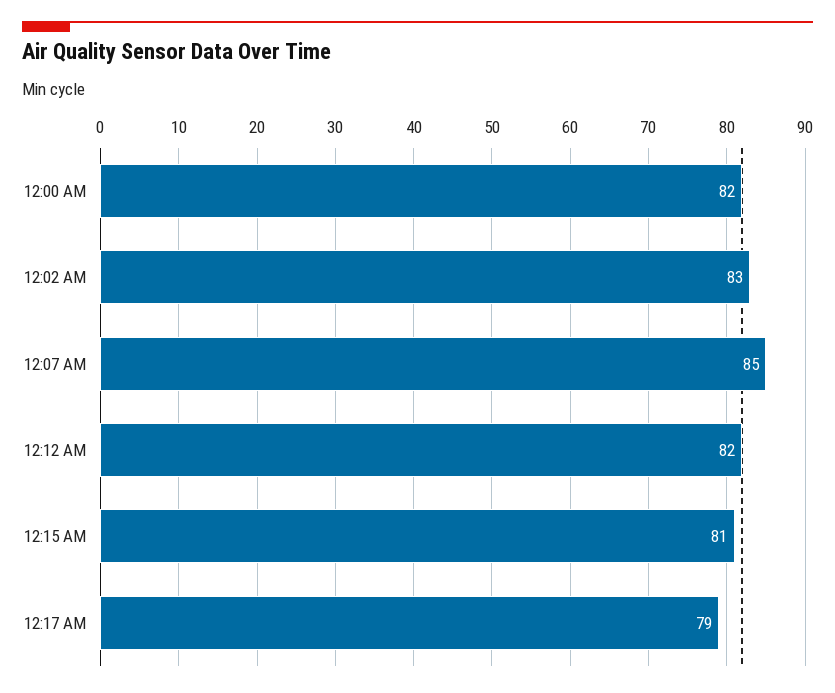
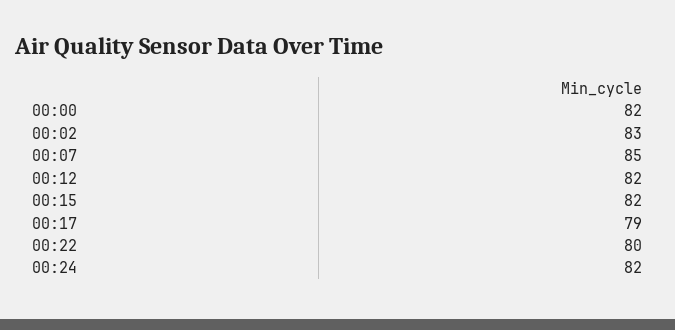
12:15 AM: 81 -> 82
00:22: none -> 80
00:24: none -> 82

